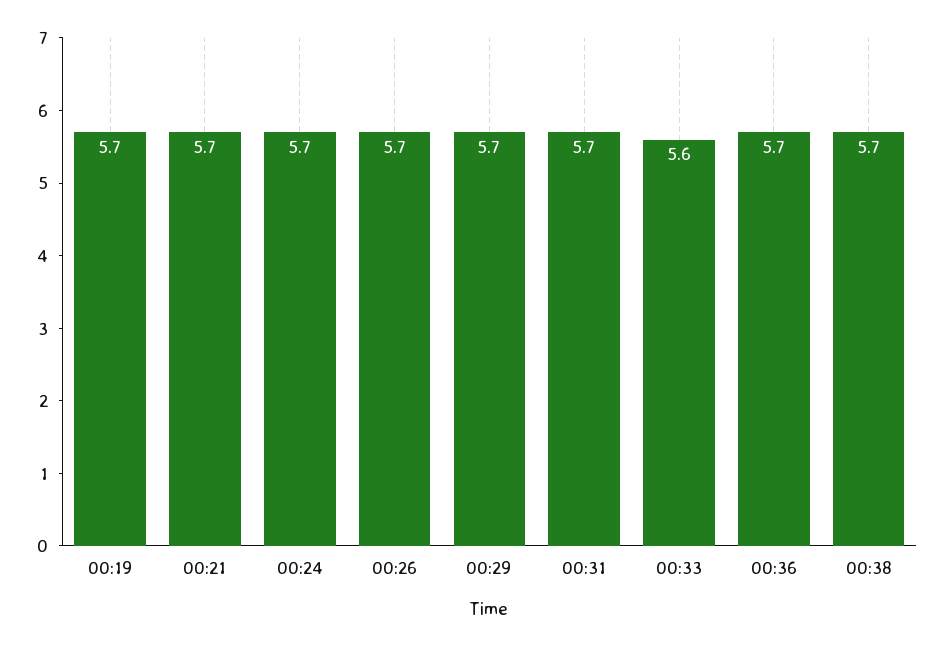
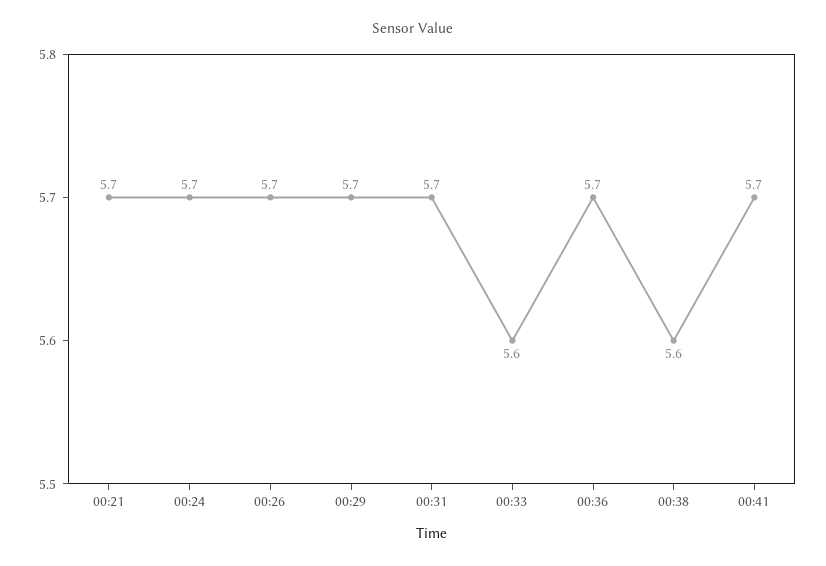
00:19: 5.7 -> none
00:38: 5.7 -> 5.6
00:41: none -> 5.7

